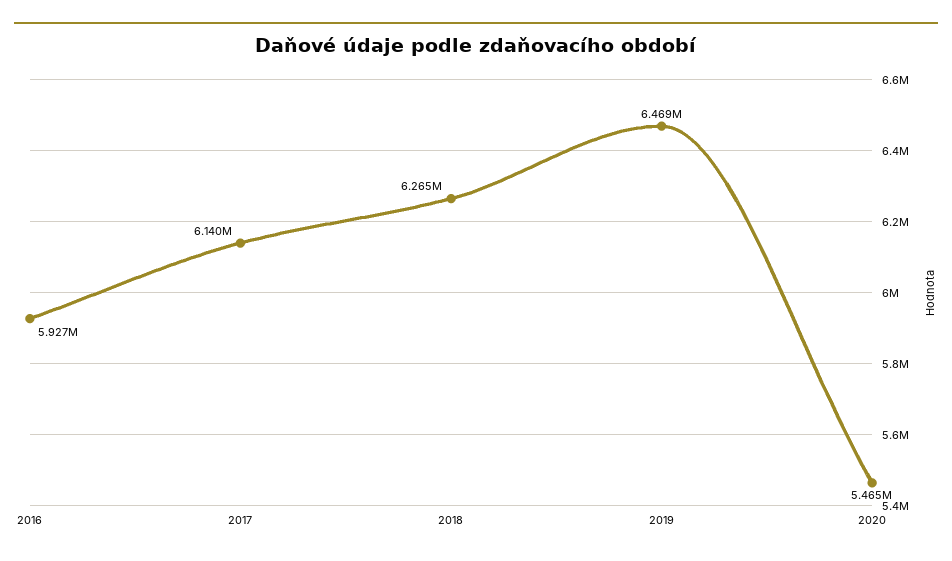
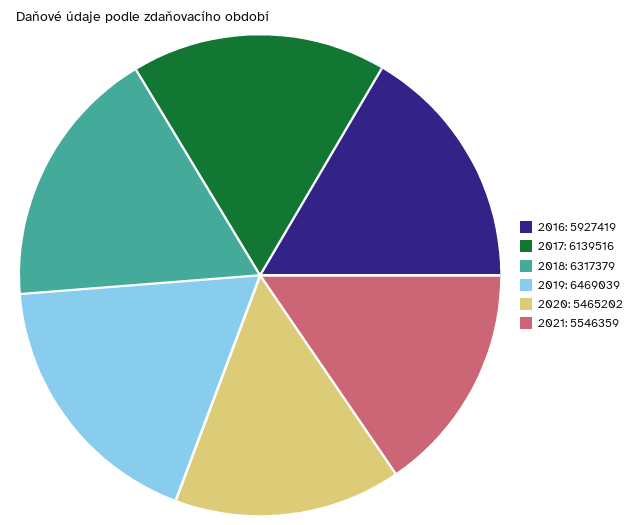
2018: 6265000 -> 6317379
2021: none -> 5546359

